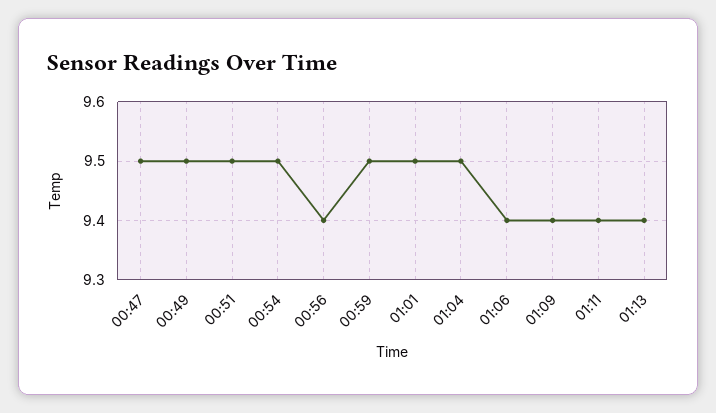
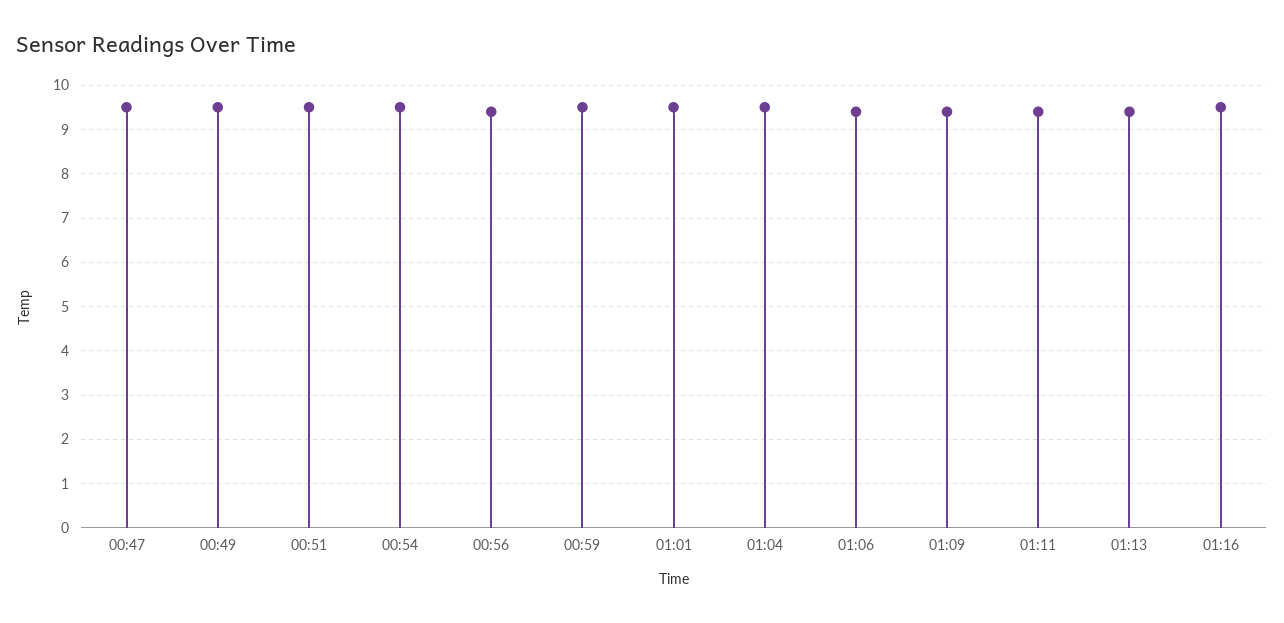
01:16: none -> 9.5

